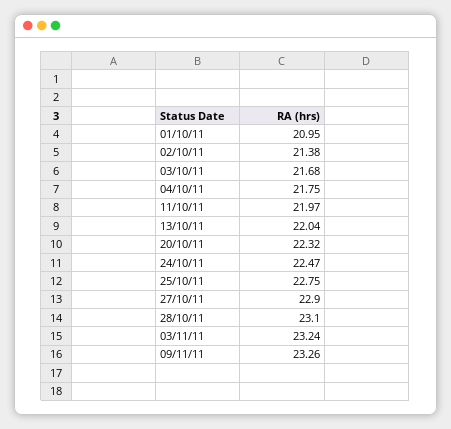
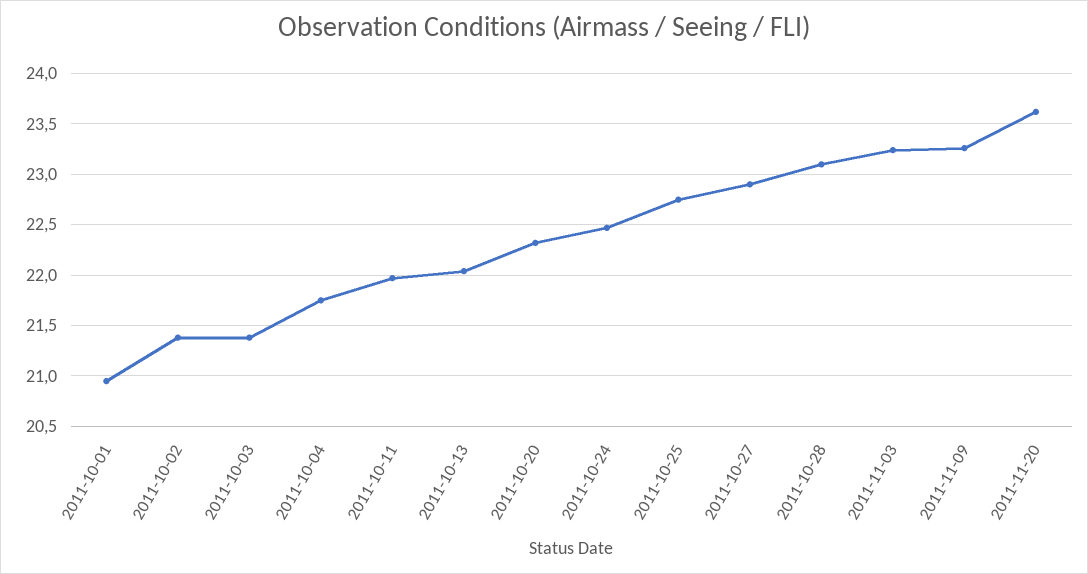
03/10/11: 21.68 -> 21.4
2011-11-20: none -> 23.6

